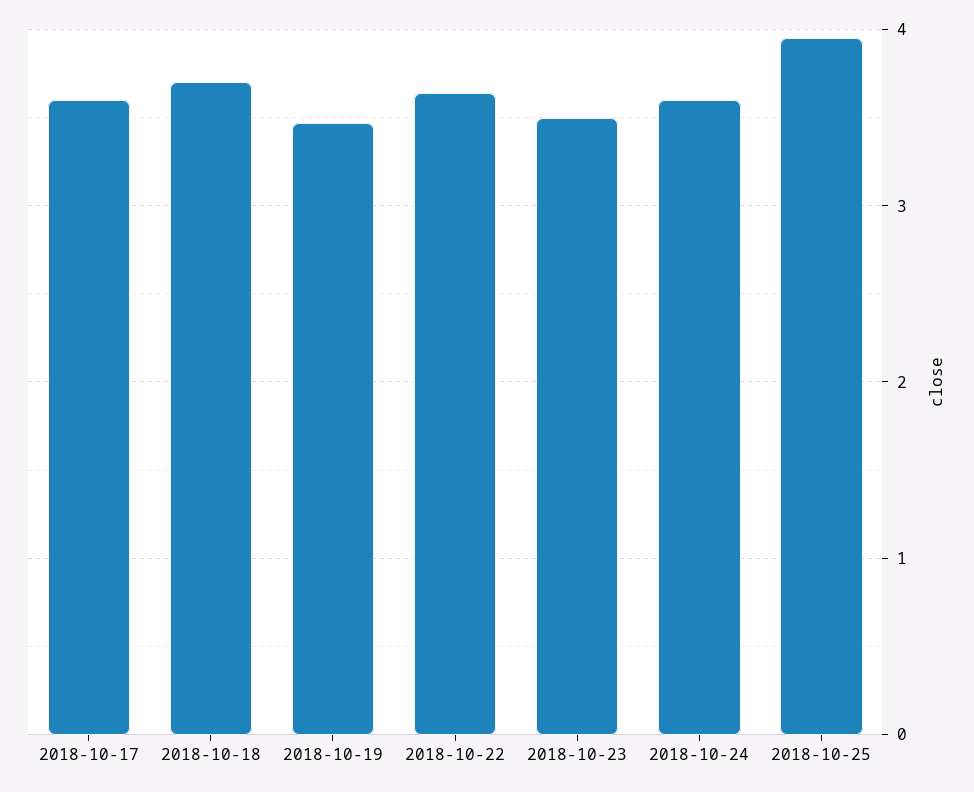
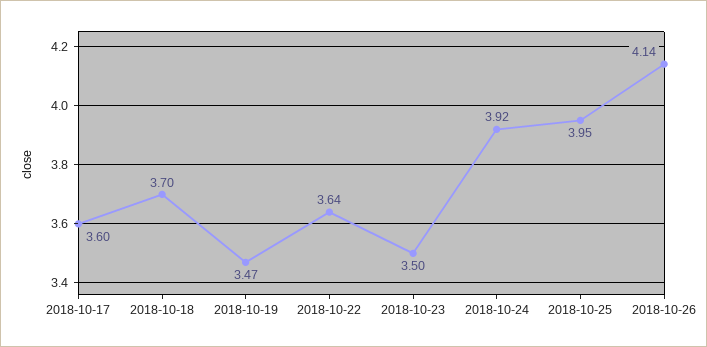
2018-10-24: 3.6 -> 3.92
2018-10-26: none -> 4.14

